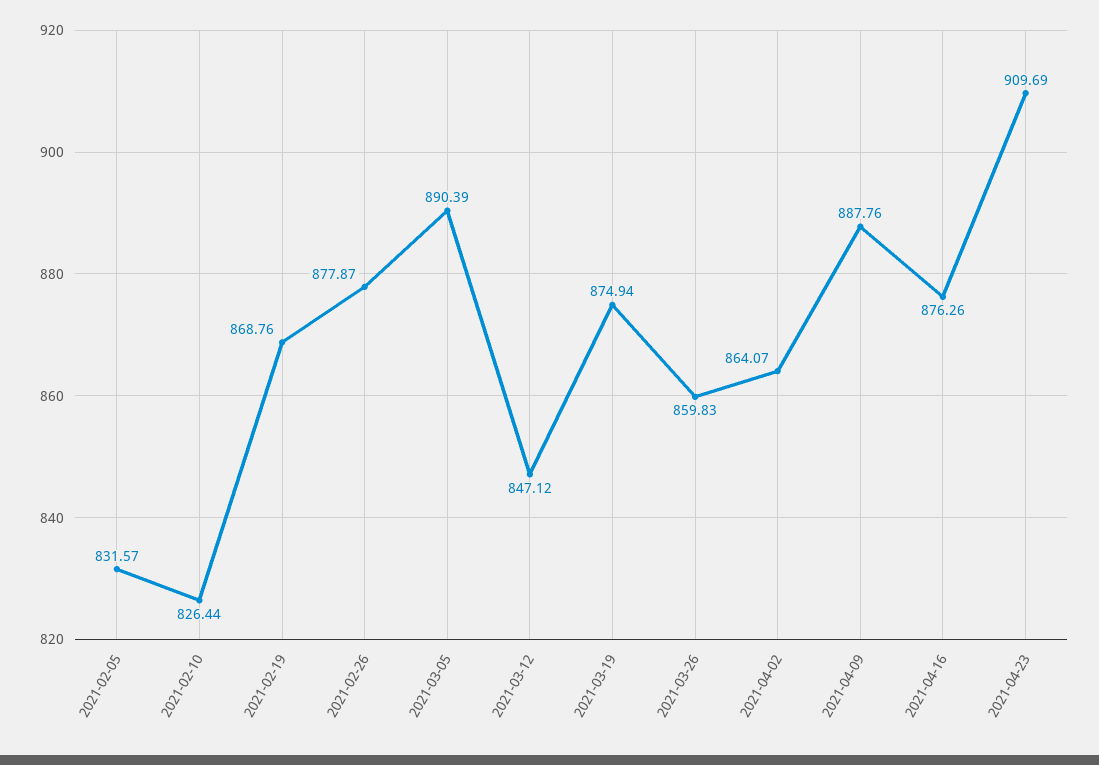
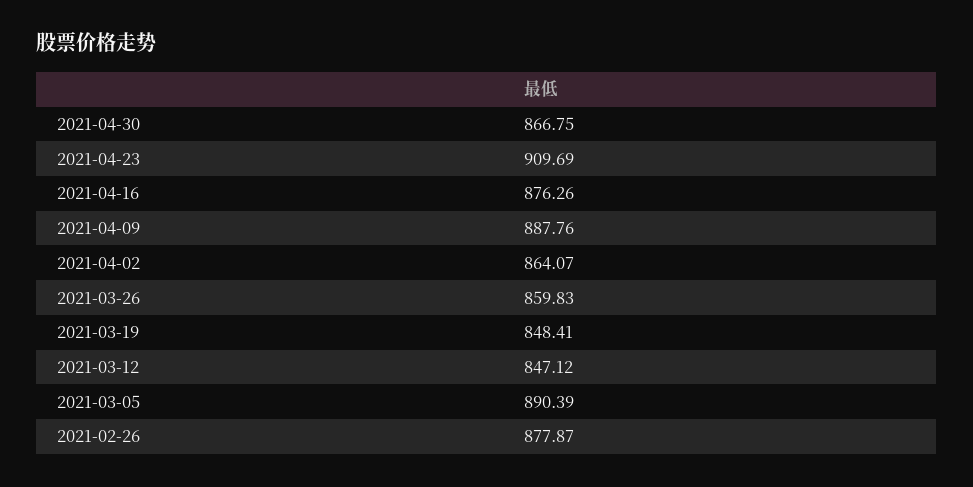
2021-02-05: 831.57 -> none
2021-02-10: 826.44 -> none
2021-02-19: 868.76 -> none
2021-03-19: 874.94 -> 848.41
2021-04-30: none -> 866.75

